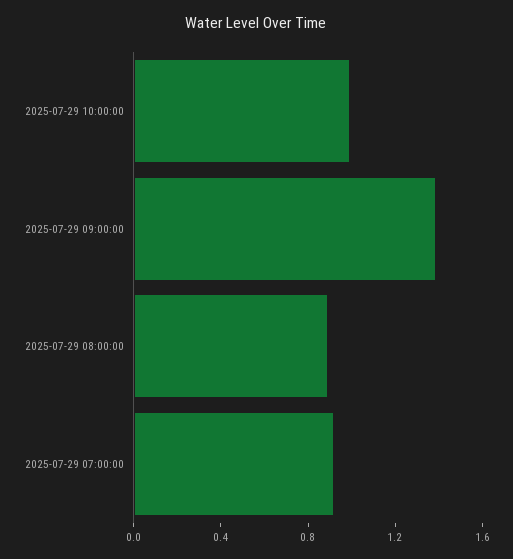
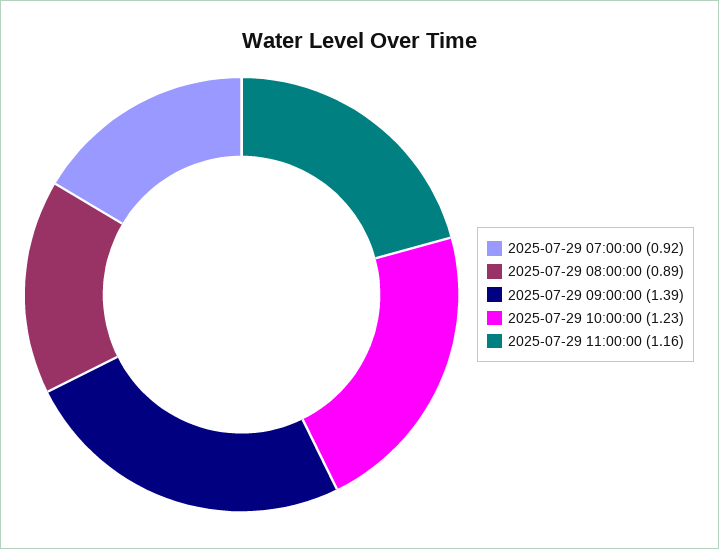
2025-07-29 10:00:00: 1 -> 1.23
2025-07-29 11:00:00: none -> 1.16

